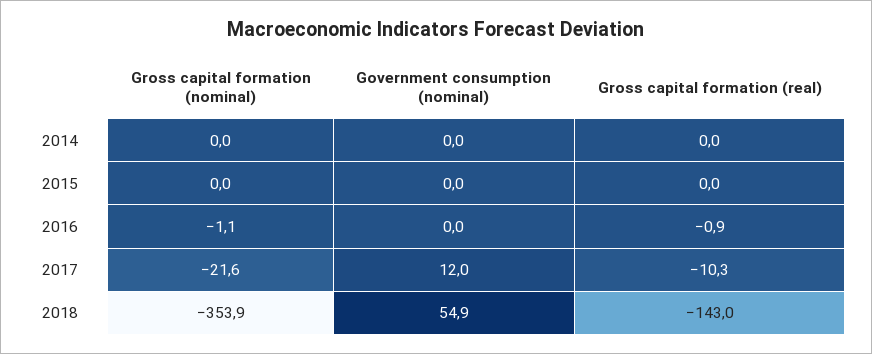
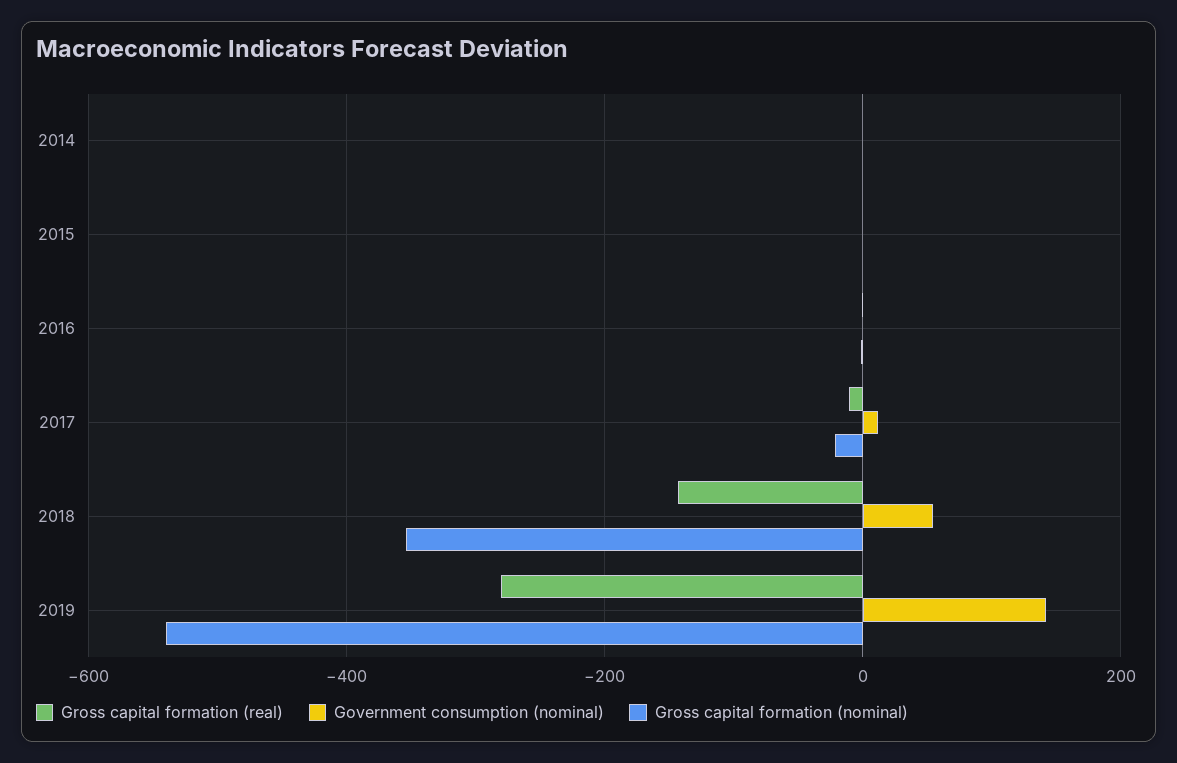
Gross capital formation (real), 2019: none -> -280
Government consumption (nominal), 2019: none -> 140
Gross capital formation (nominal), 2019: none -> -540

